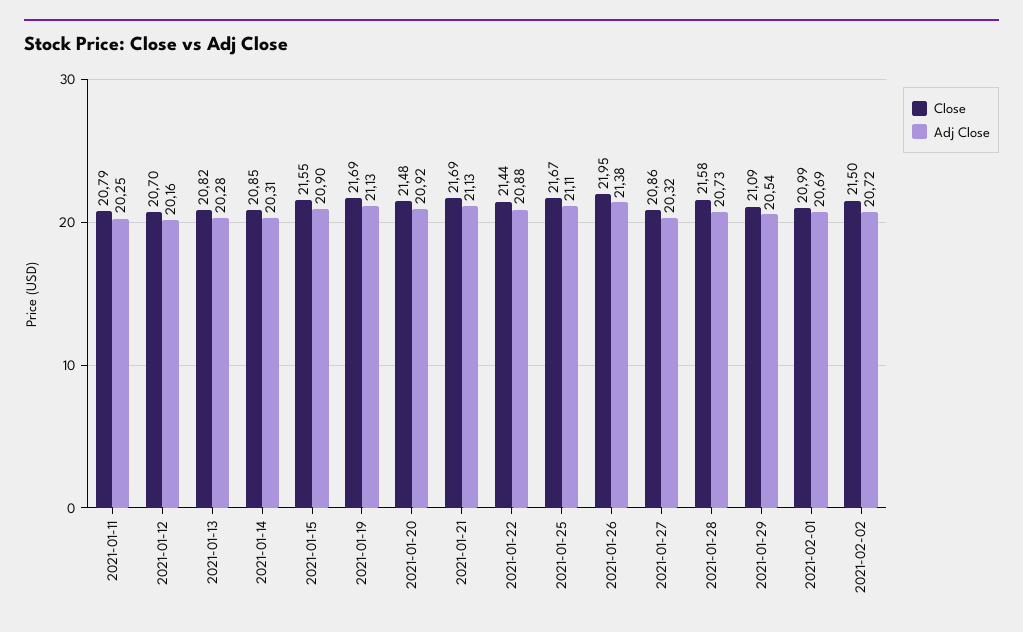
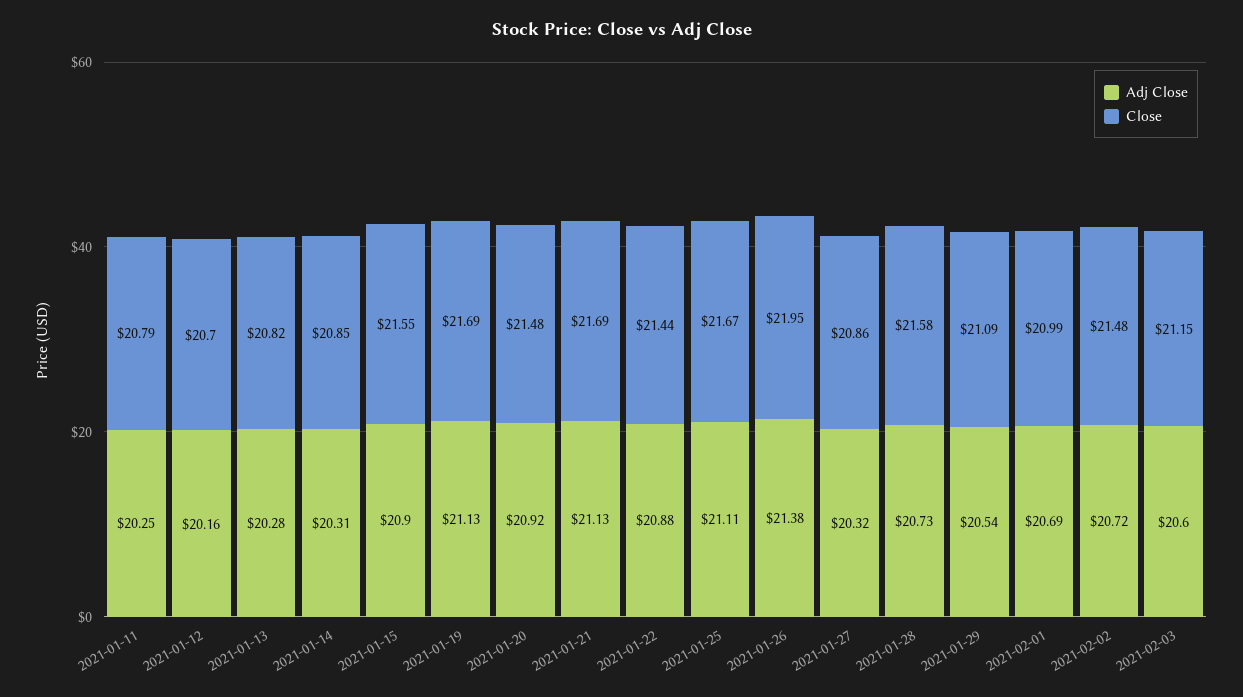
Close, 2021-02-02: 21.5 -> 21.48
Adj Close, 2021-02-03: none -> 20.6
Close, 2021-02-03: none -> 21.15

